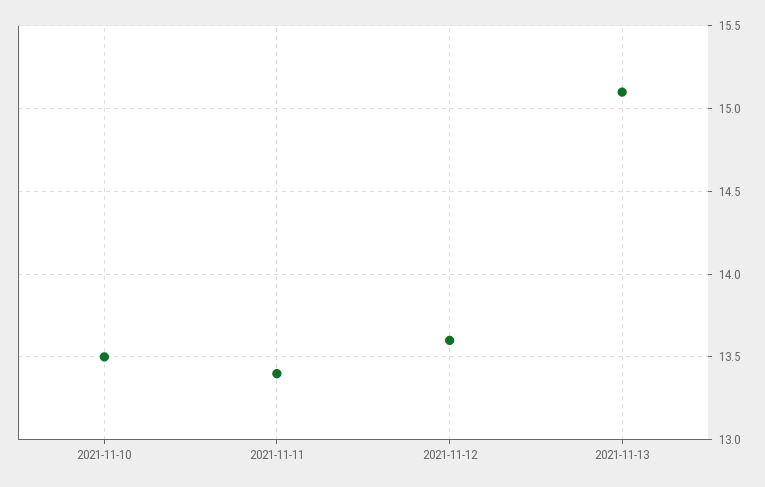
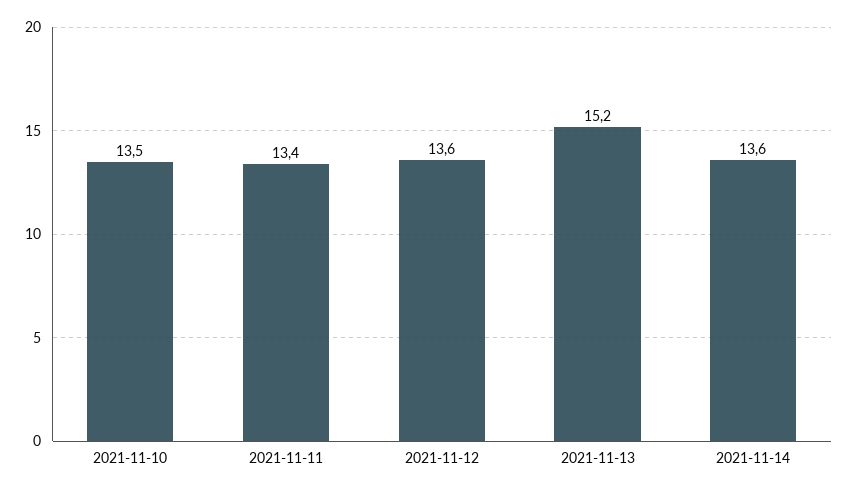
2021-11-13: 15.1 -> 15.2
2021-11-14: none -> 13.6

